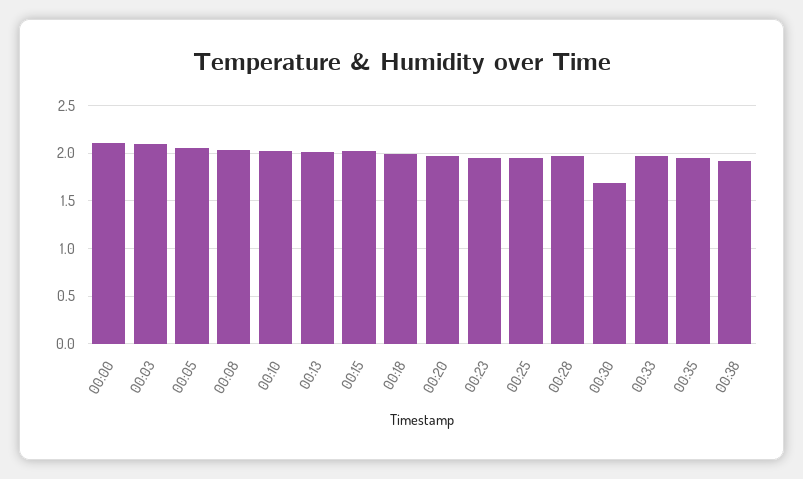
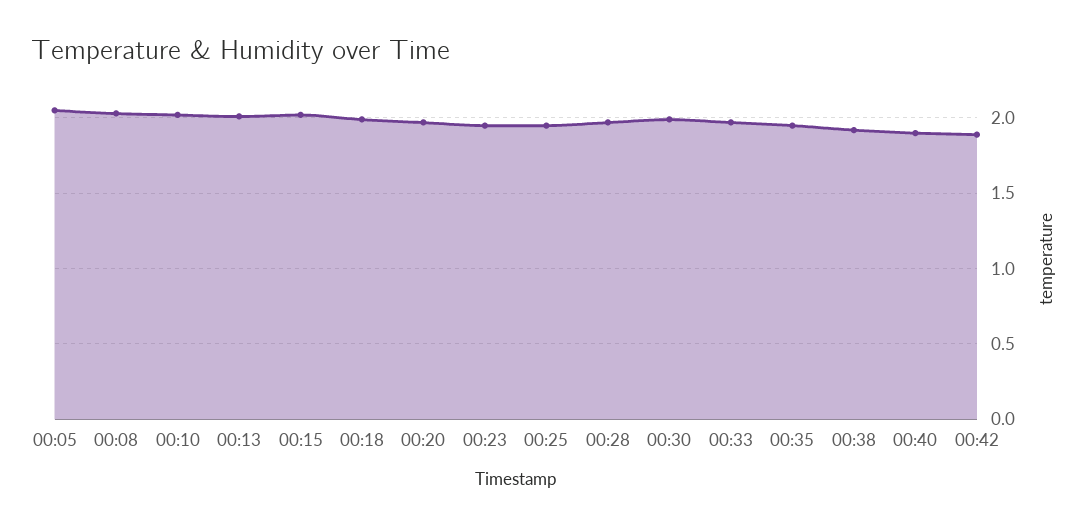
00:00: 2.1 -> none
00:03: 2.1 -> none
00:30: 1.7 -> 2
00:40: none -> 1.9
00:42: none -> 1.9

